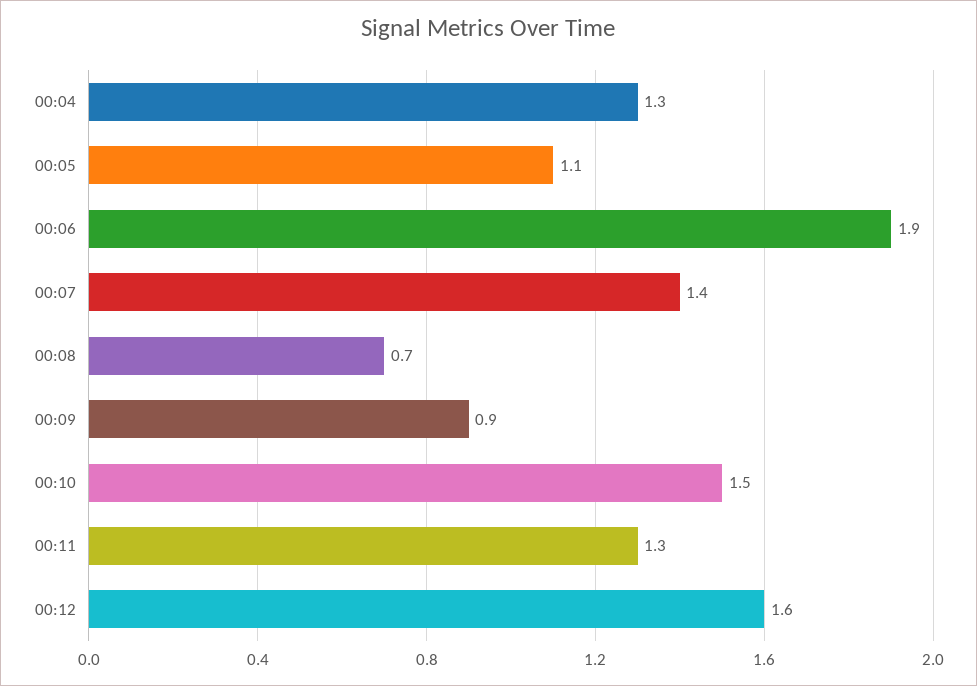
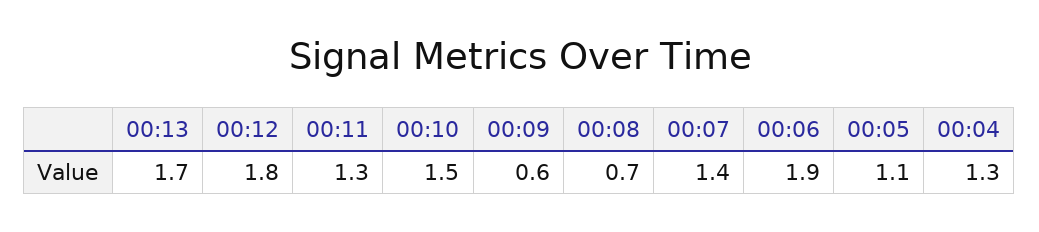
00:09: 0.9 -> 0.6
00:12: 1.6 -> 1.8
00:13: none -> 1.7

